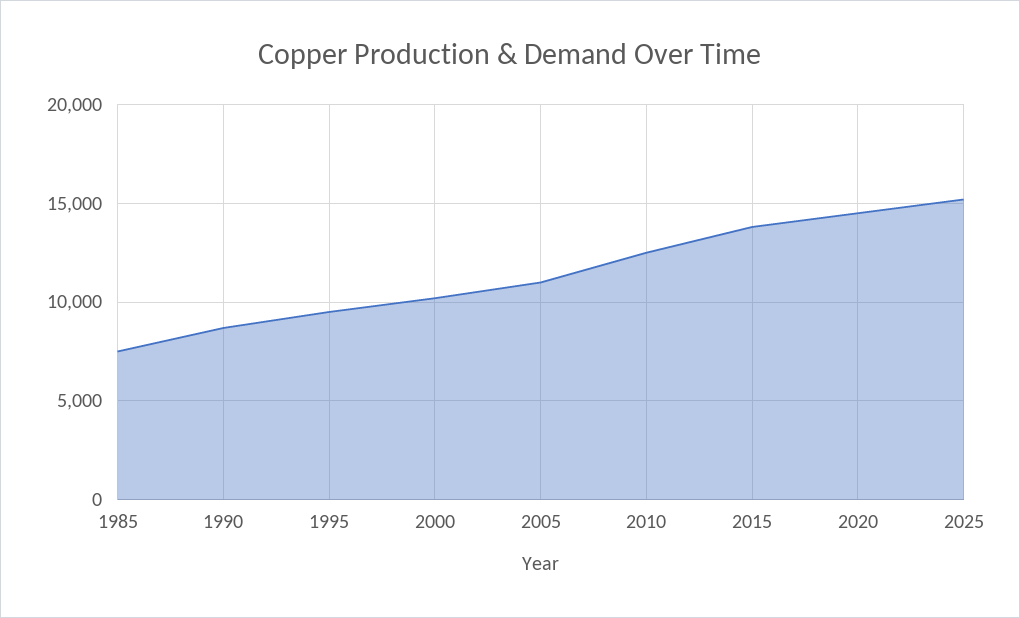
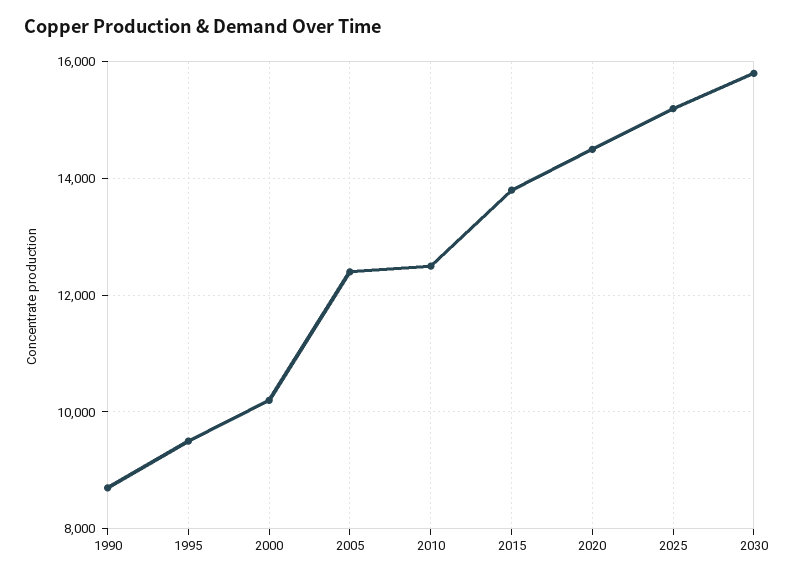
1985: 7500 -> none
2005: 11000 -> 12400
2030: none -> 15800

